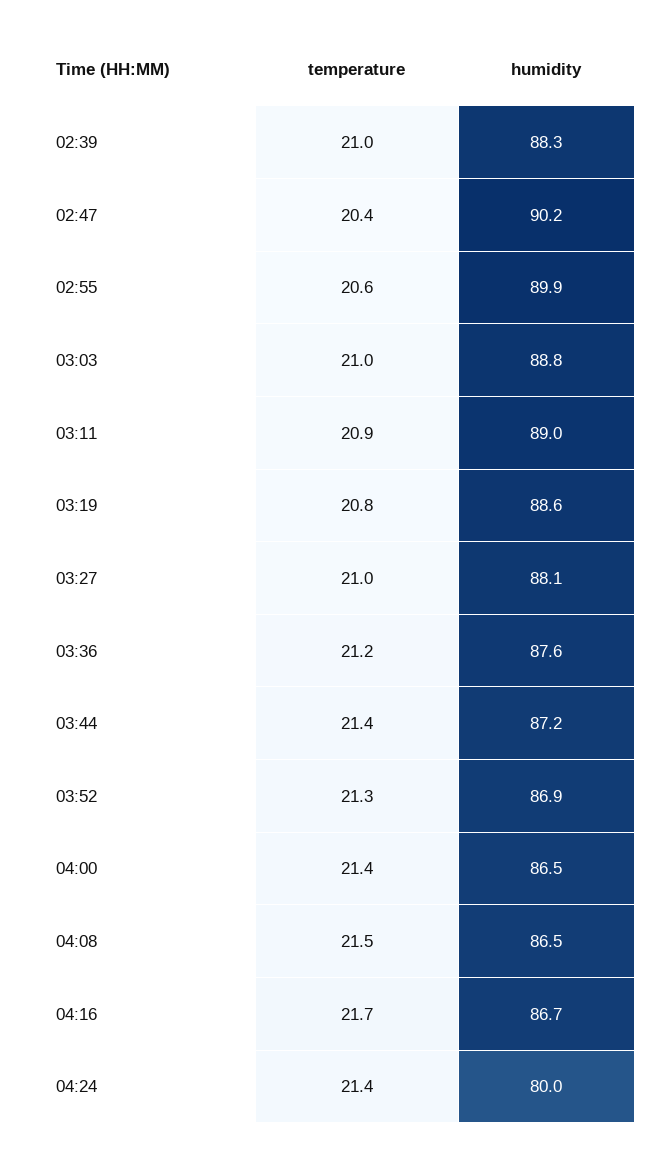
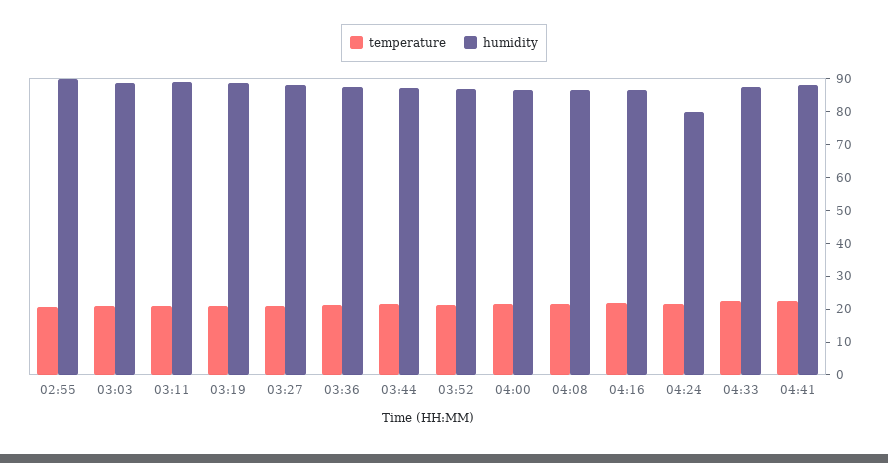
temperature, 02:39: 21 -> none
humidity, 02:39: 88.3 -> none
temperature, 02:47: 20.4 -> none
humidity, 02:47: 90.2 -> none
temperature, 04:33: none -> 22.5
humidity, 04:33: none -> 87.5
temperature, 04:41: none -> 22.5
humidity, 04:41: none -> 87.5

